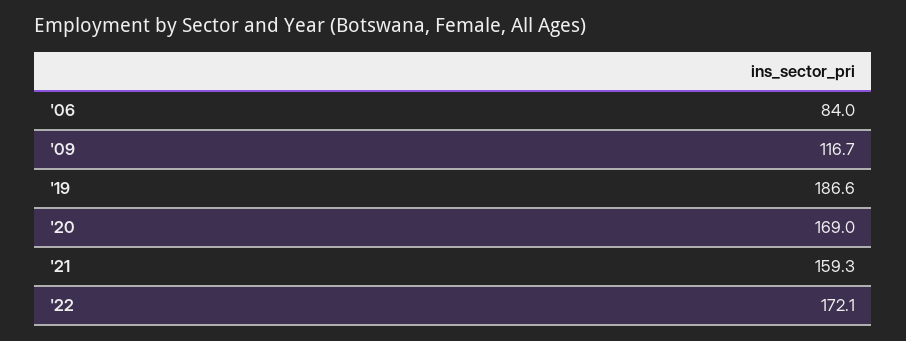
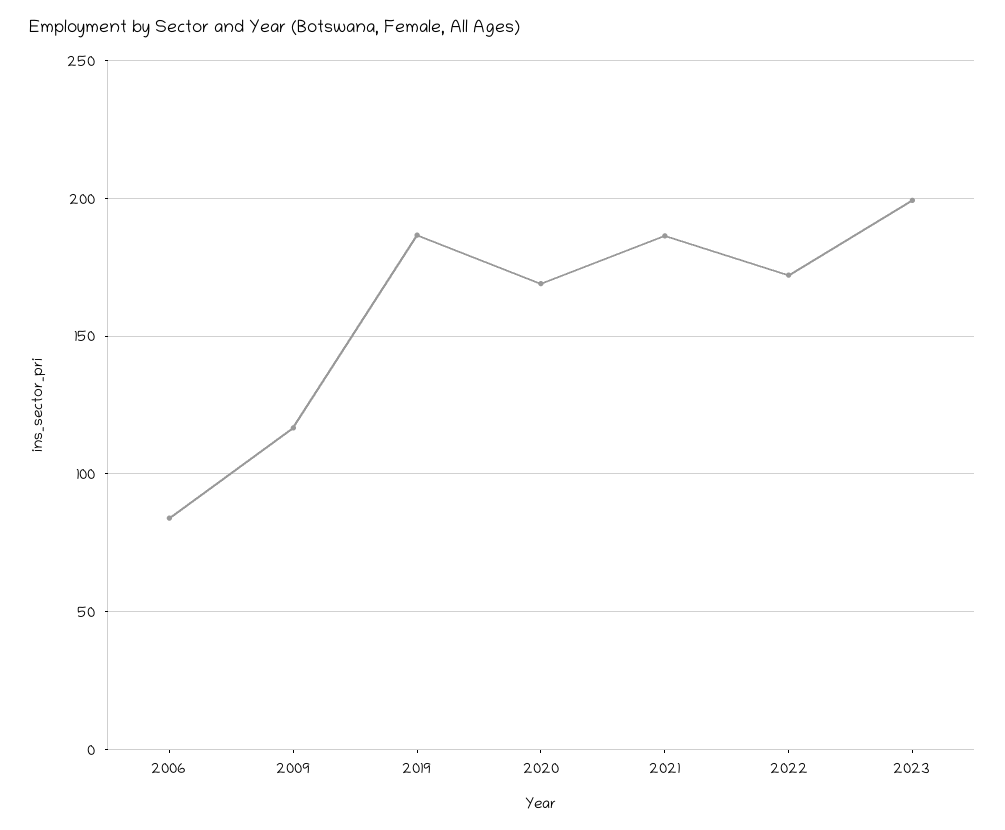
'21: 159.3 -> 185
2023: none -> 200

